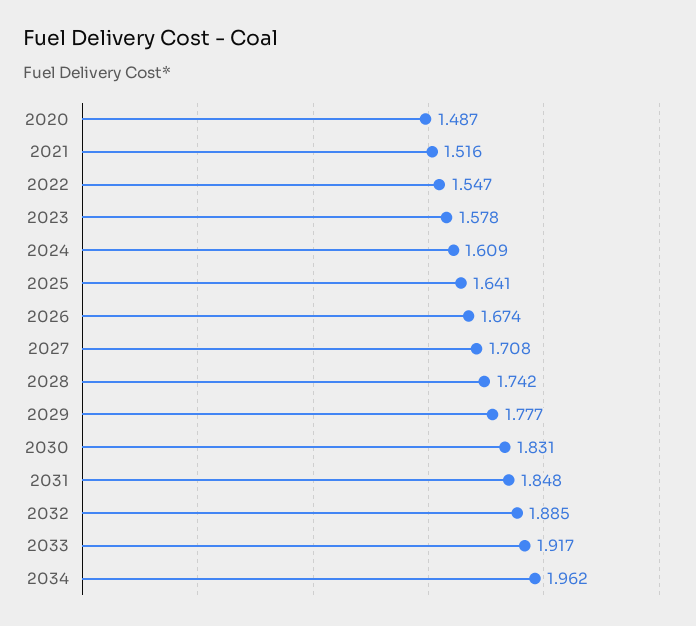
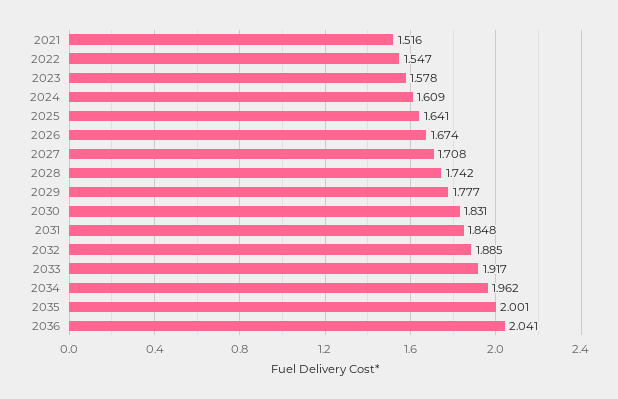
2020: 1.487 -> none
2035: none -> 2.001
2036: none -> 2.041

